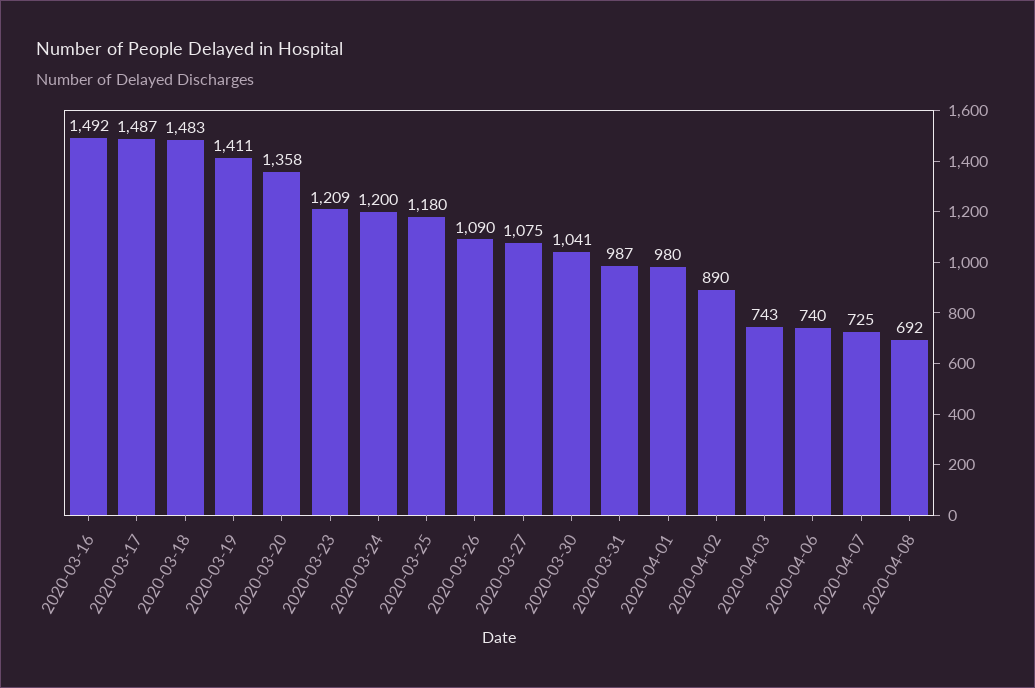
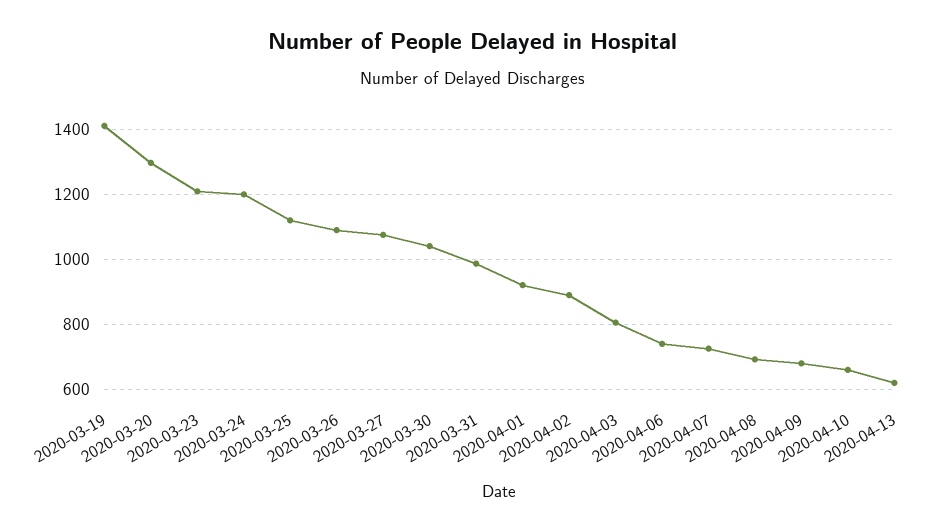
2020-03-16: 1492 -> none
2020-03-17: 1487 -> none
2020-03-18: 1483 -> none
2020-03-20: 1358 -> 1300
2020-03-25: 1180 -> 1120
2020-04-01: 980 -> 920
2020-04-03: 743 -> 800
2020-04-09: none -> 680
2020-04-10: none -> 660
2020-04-13: none -> 620

